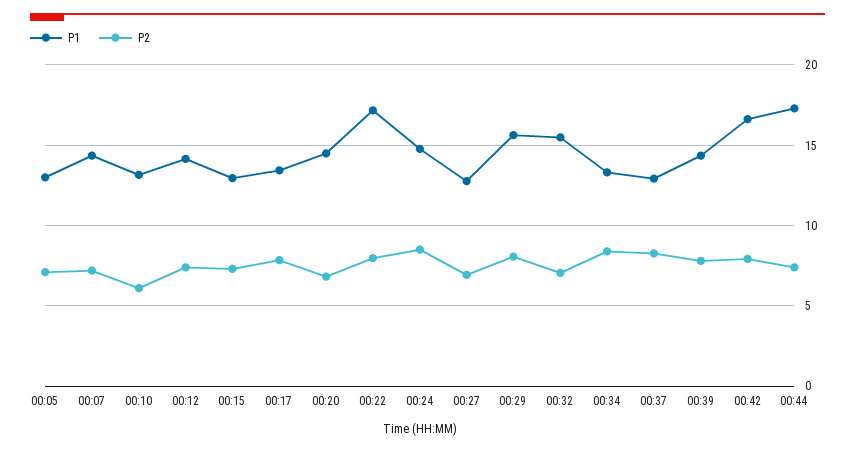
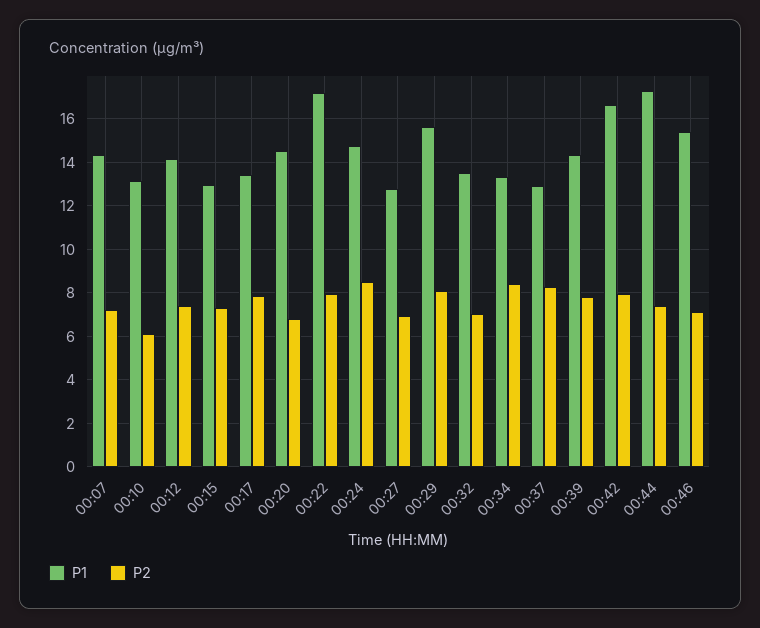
P1, 00:05: 13 -> none
P2, 00:05: 7 -> none
P1, 00:32: 15.5 -> 13.5
P1, 00:46: none -> 15.5
P2, 00:46: none -> 7

